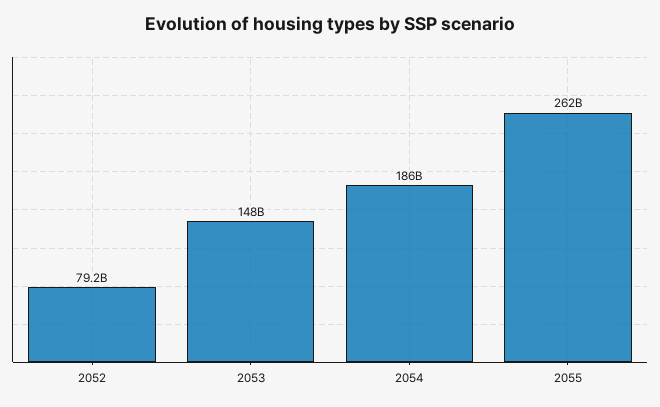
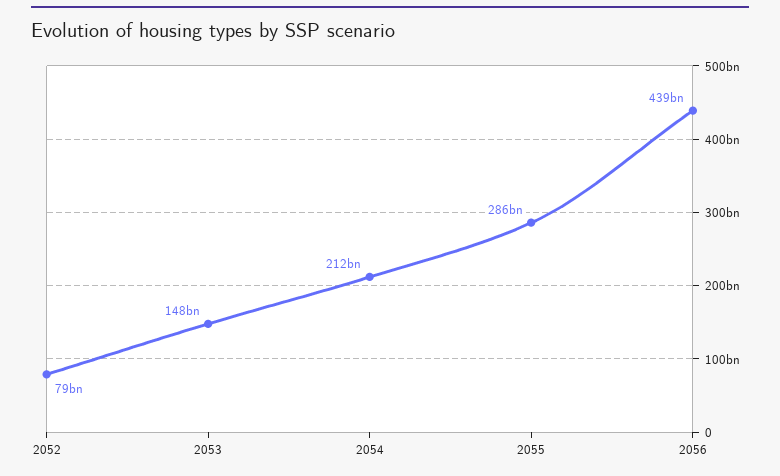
2054: 186000000000 -> 212000000000
2055: 262000000000 -> 286000000000
2056: none -> 439000000000

